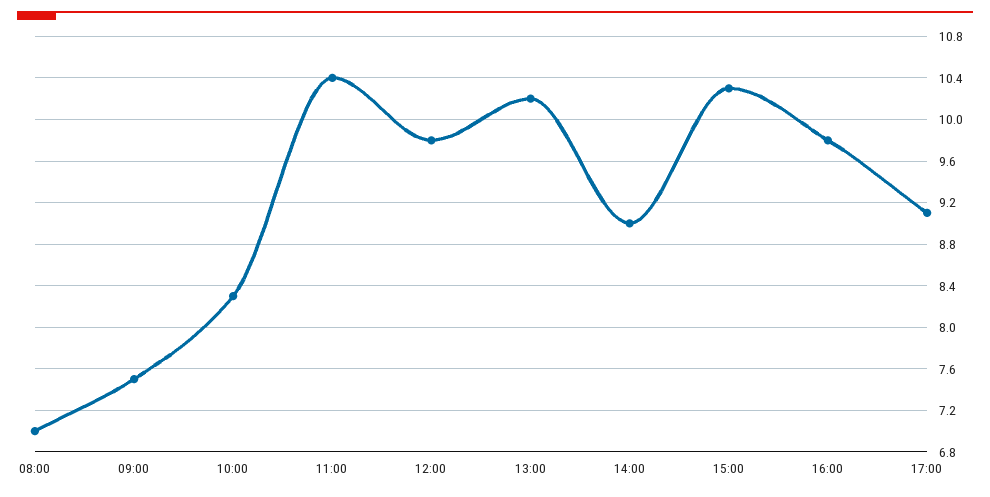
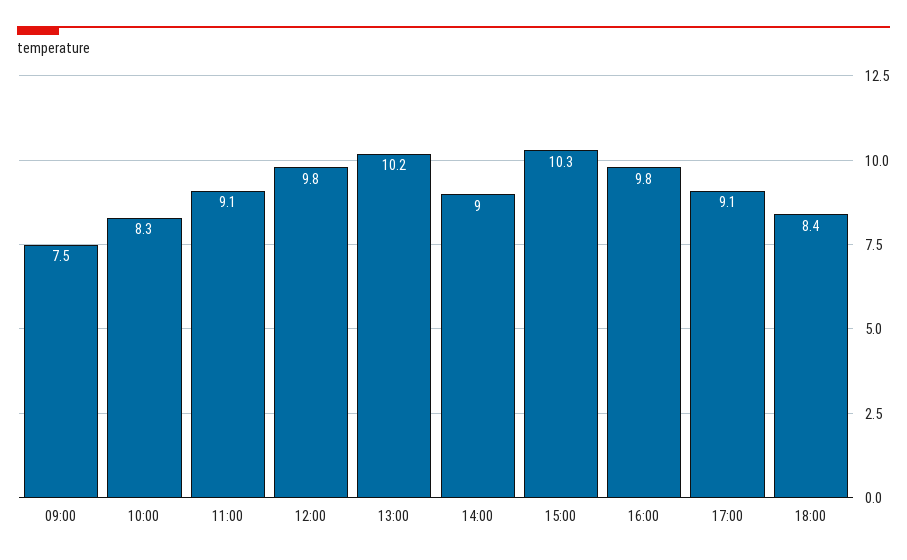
08:00: 7 -> none
11:00: 10.4 -> 9.1
18:00: none -> 8.4

